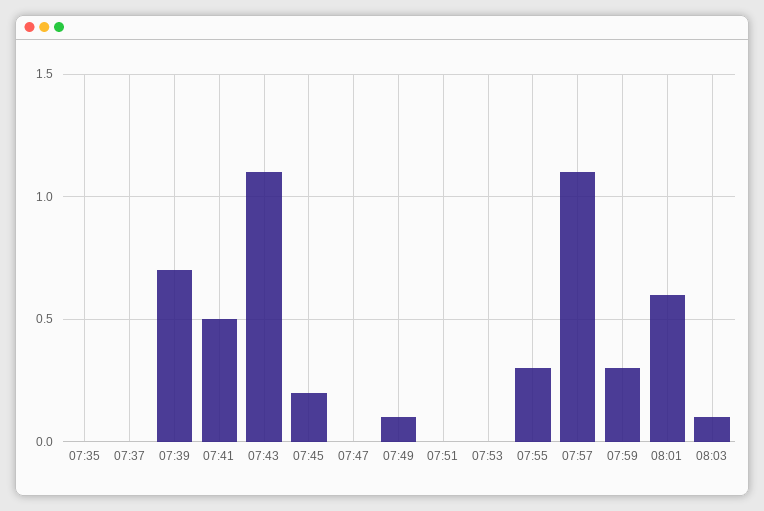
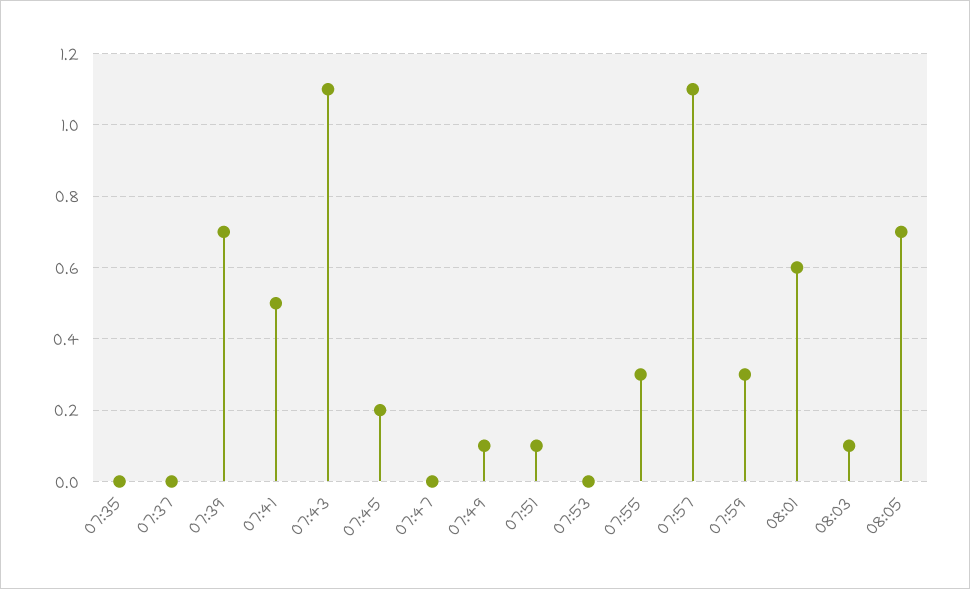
07:51: 0 -> 0.1
08:05: none -> 0.7

